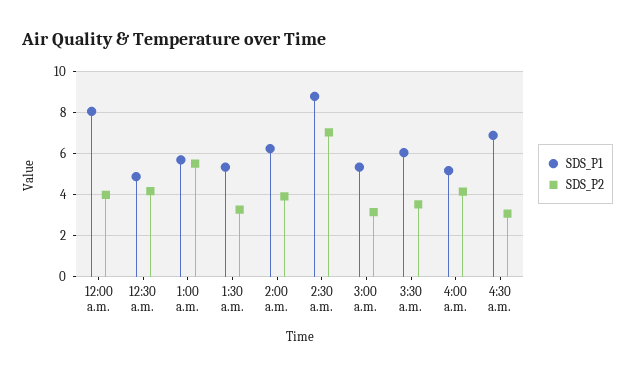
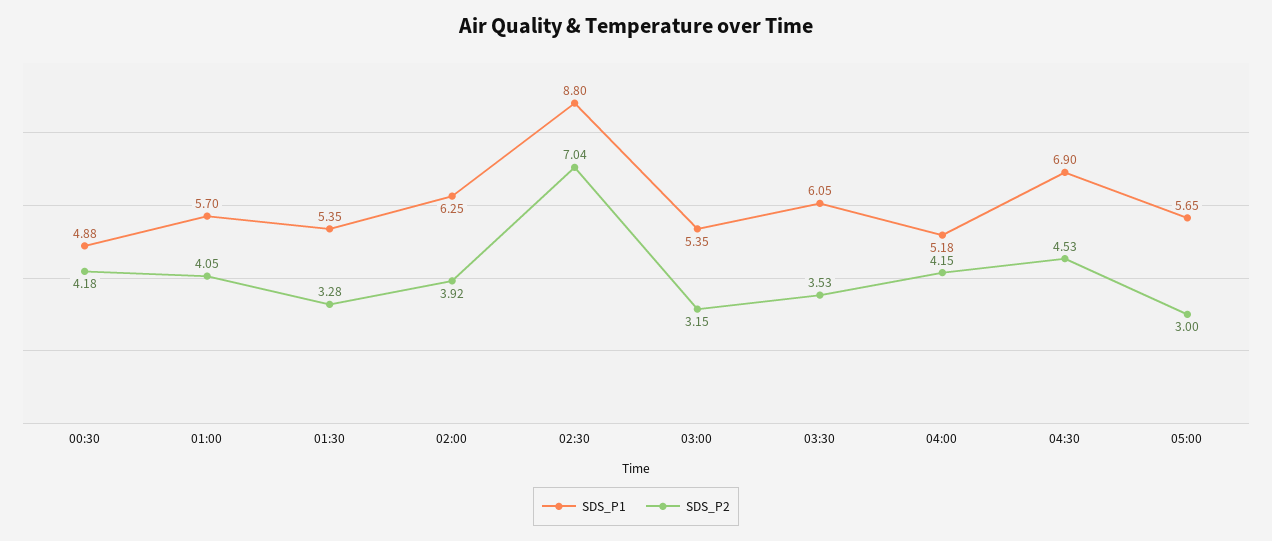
SDS_P1, 12:00 a.m.: 8 -> none
SDS_P2, 12:00 a.m.: 4 -> none
SDS_P2, 1:00 a.m.: 5.5 -> 4.05
SDS_P2, 4:30 a.m.: 3 -> 4.53
SDS_P1, 05:00: none -> 5.65
SDS_P2, 05:00: none -> 3

